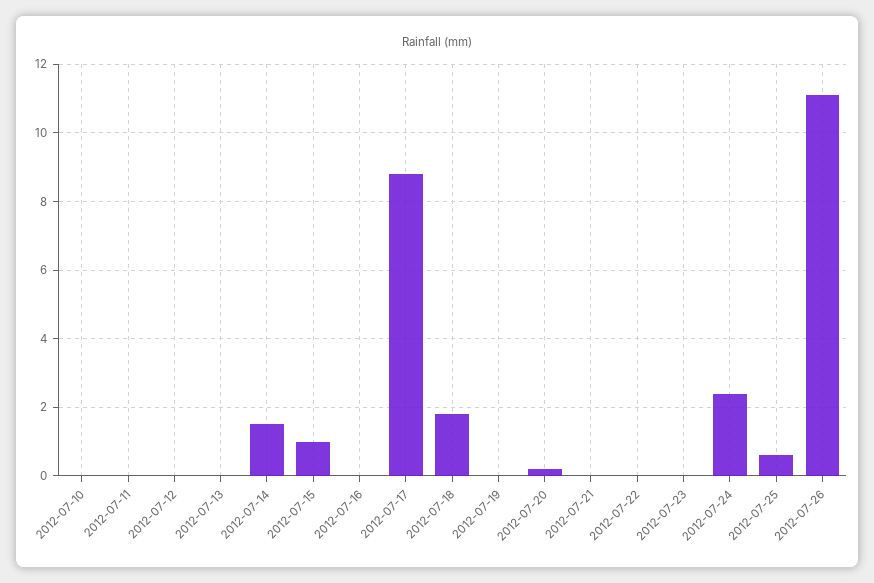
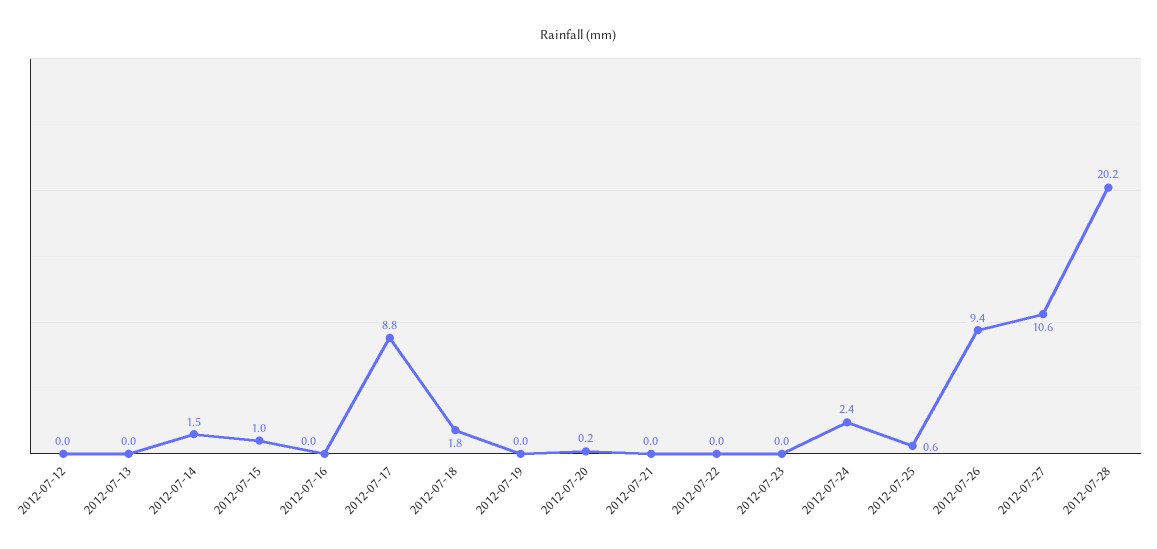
2012-07-10: 0 -> none
2012-07-11: 0 -> none
2012-07-26: 11 -> 9.4
2012-07-27: none -> 10.6
2012-07-28: none -> 20.2

